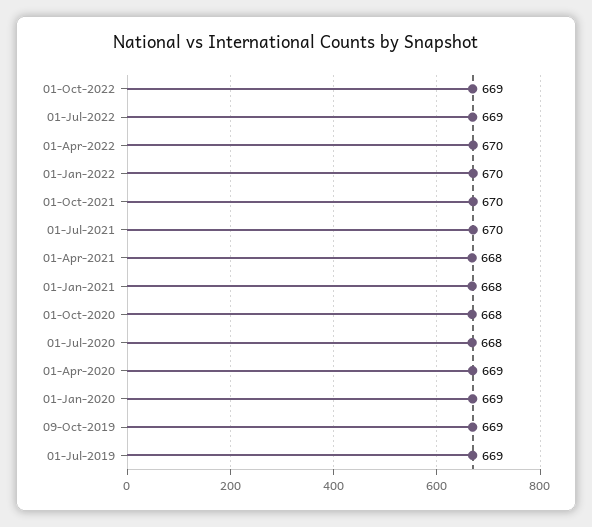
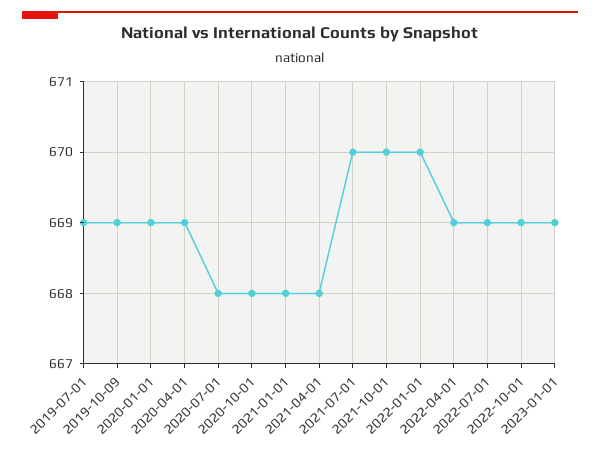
01-Apr-2022: 670 -> 669
2023-01-01: none -> 669

